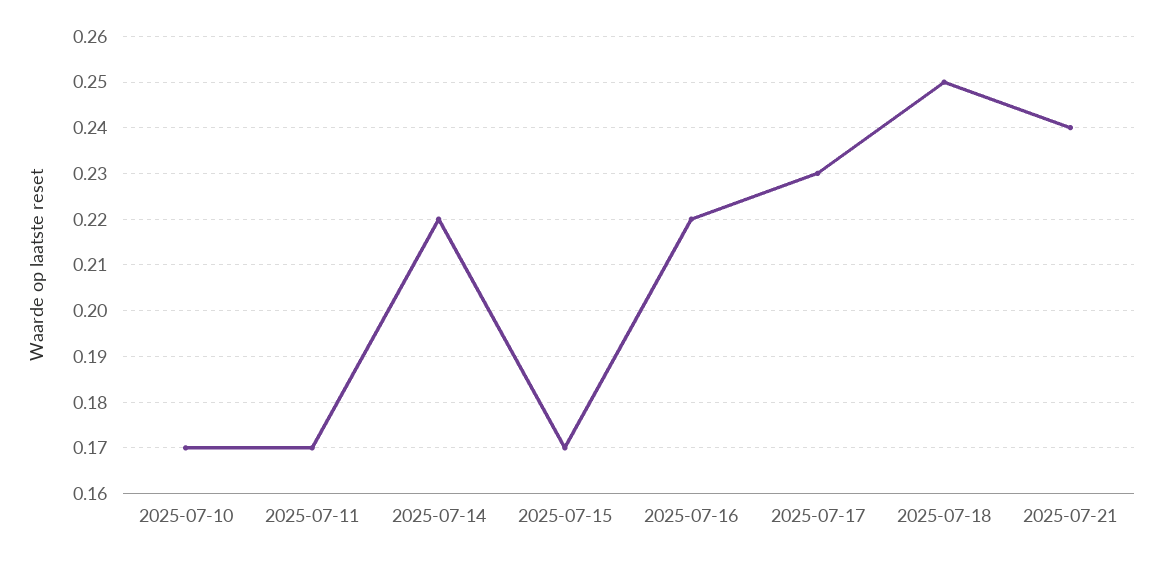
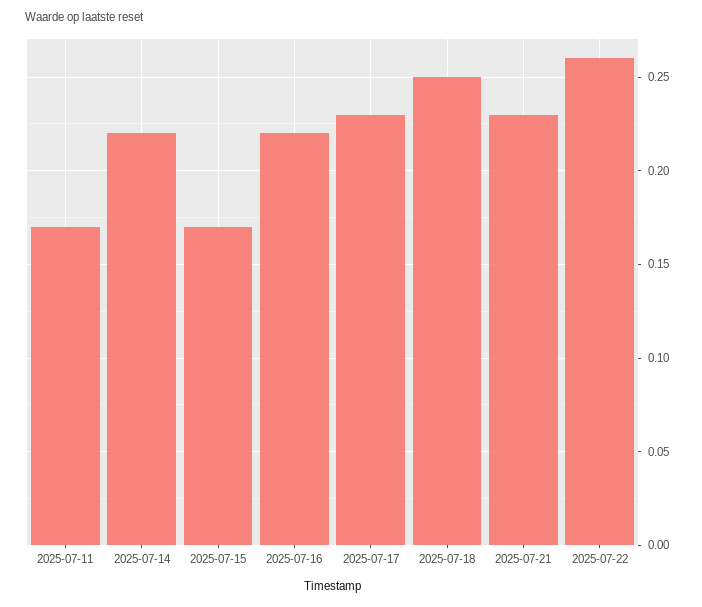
2025-07-10: 0.17 -> none
2025-07-21: 0.24 -> 0.23
2025-07-22: none -> 0.26

